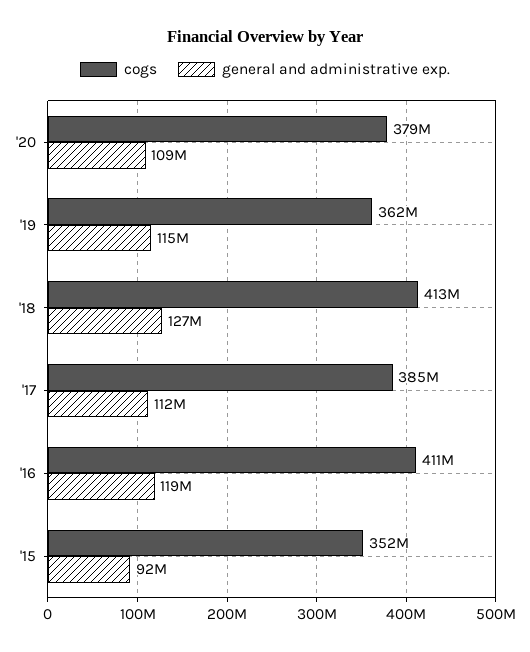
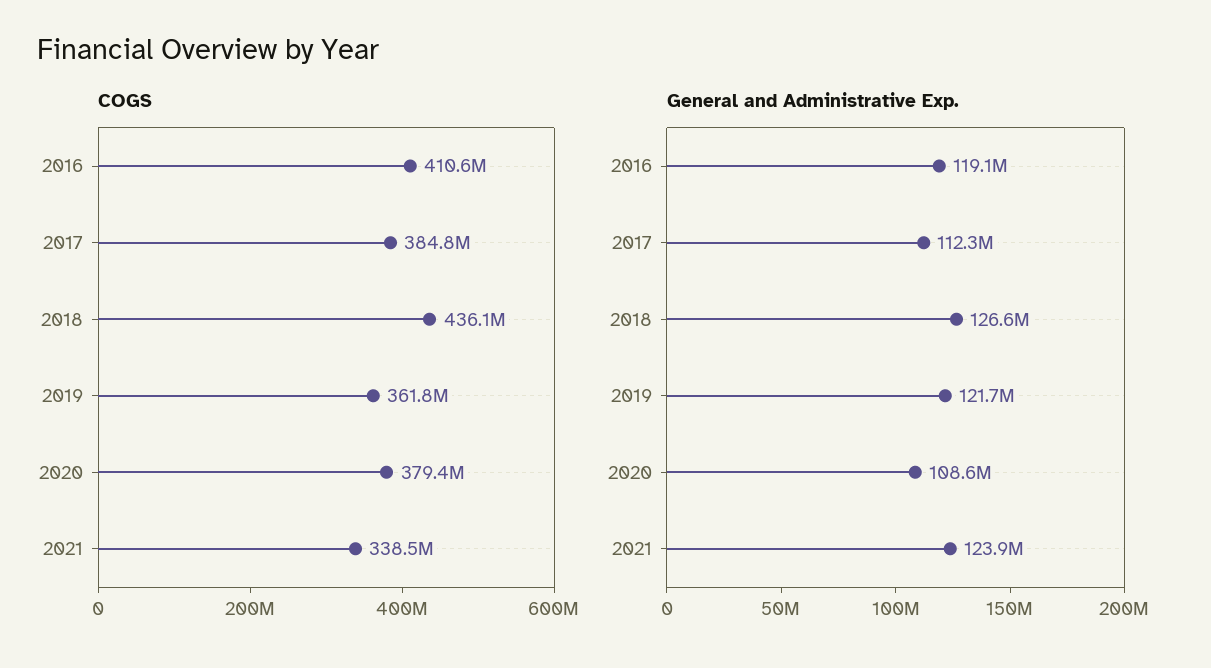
general and administrative exp., '19: 115000000 -> 121700000
cogs, '18: 413000000 -> 436100000
cogs, '15: 352000000 -> none
general and administrative exp., '15: 92000000 -> none
cogs, 2021: none -> 338500000
general and administrative exp., 2021: none -> 123900000

